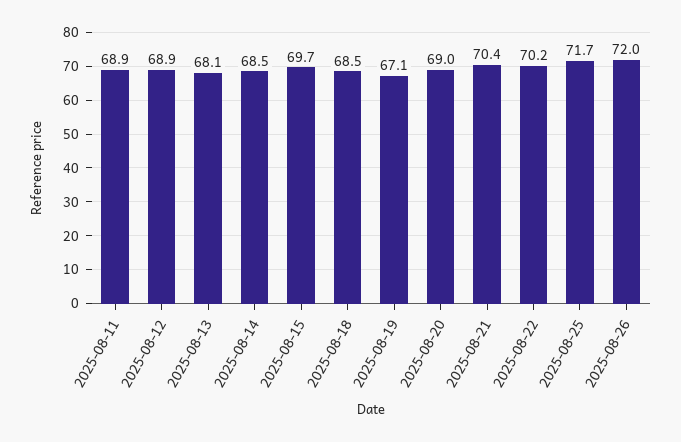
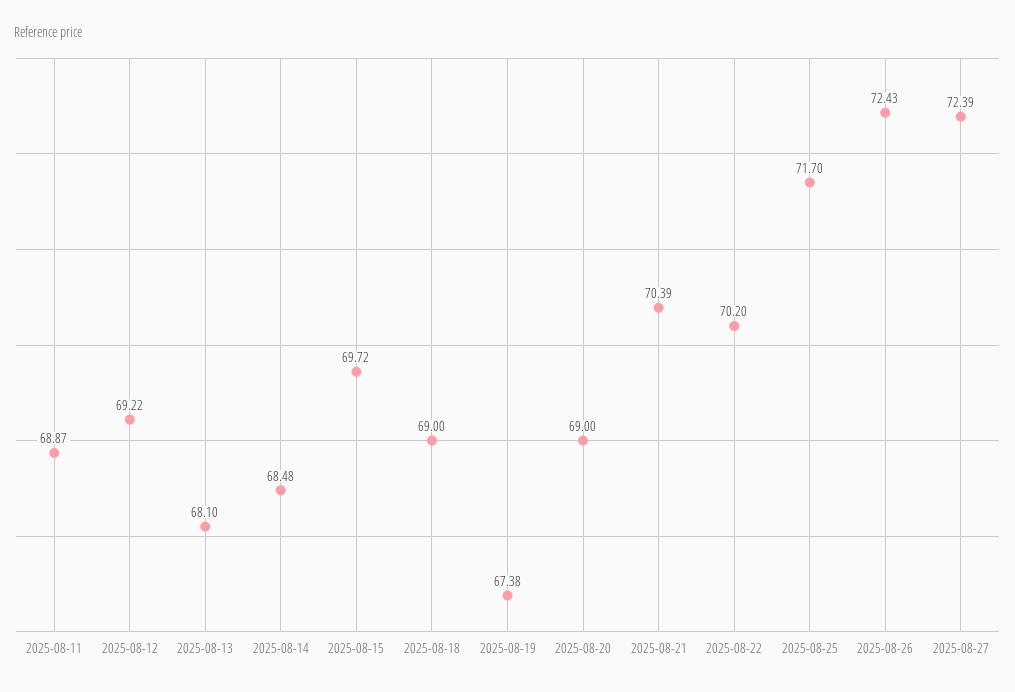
2025-08-12: 68.9 -> 69.22
2025-08-18: 68.5 -> 69
2025-08-19: 67.1 -> 67.38
2025-08-26: 72 -> 72.43
2025-08-27: none -> 72.39

